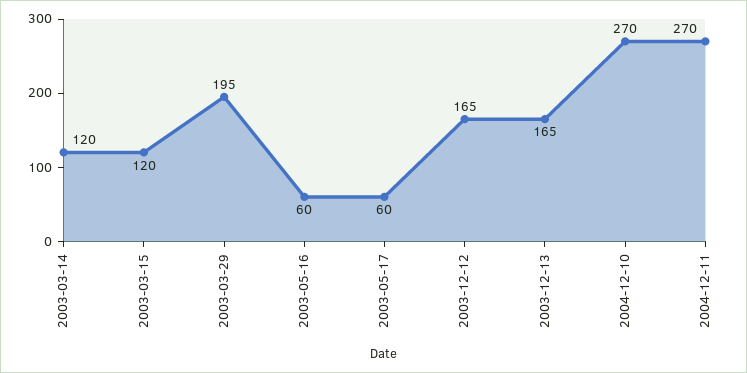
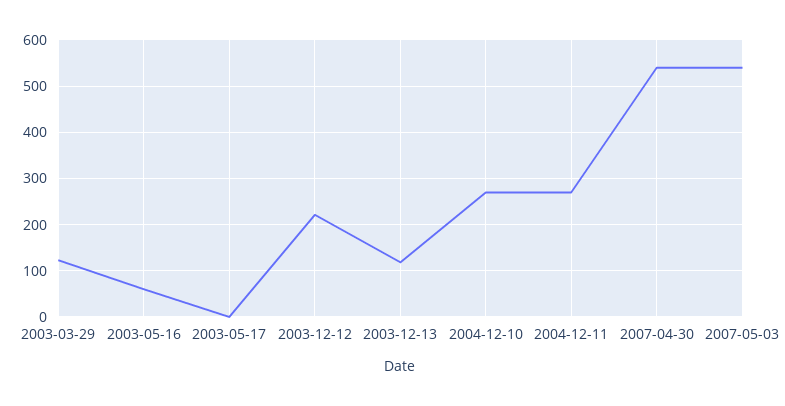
2003-03-14: 120 -> none
2003-03-15: 120 -> none
2003-03-29: 195 -> 120
2003-05-17: 60 -> 0
2003-12-12: 165 -> 220
2003-12-13: 165 -> 120
2007-04-30: none -> 540
2007-05-03: none -> 540

